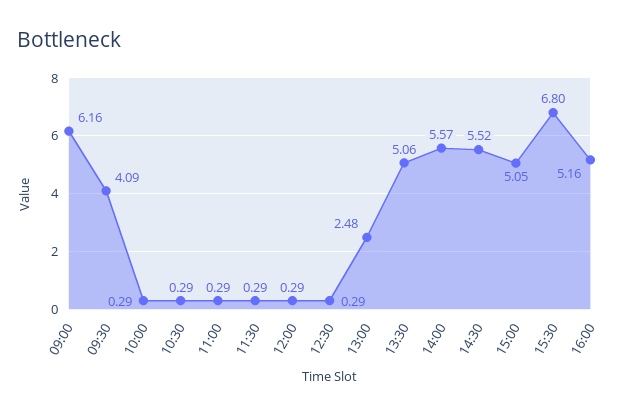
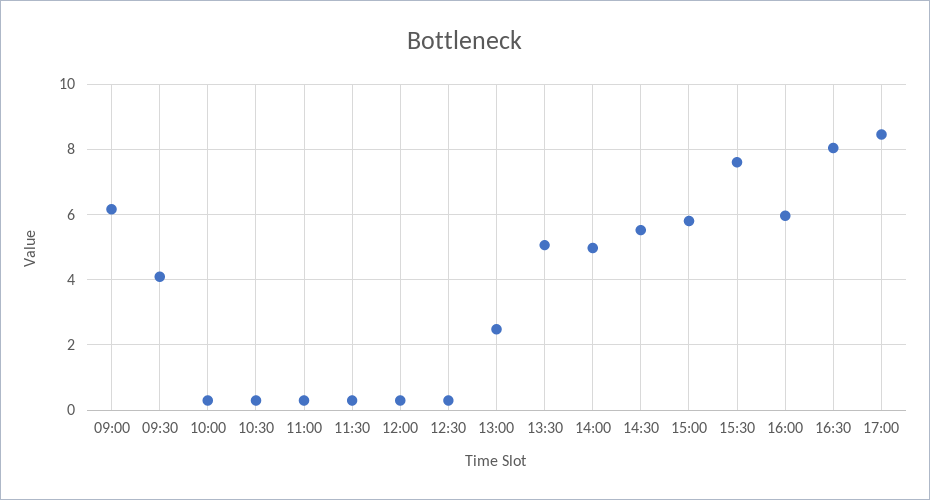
14:00: 5.57 -> 5
15:00: 5.05 -> 5.8
15:30: 6.8 -> 7.6
16:00: 5.16 -> 6
16:30: none -> 8
17:00: none -> 8.4

